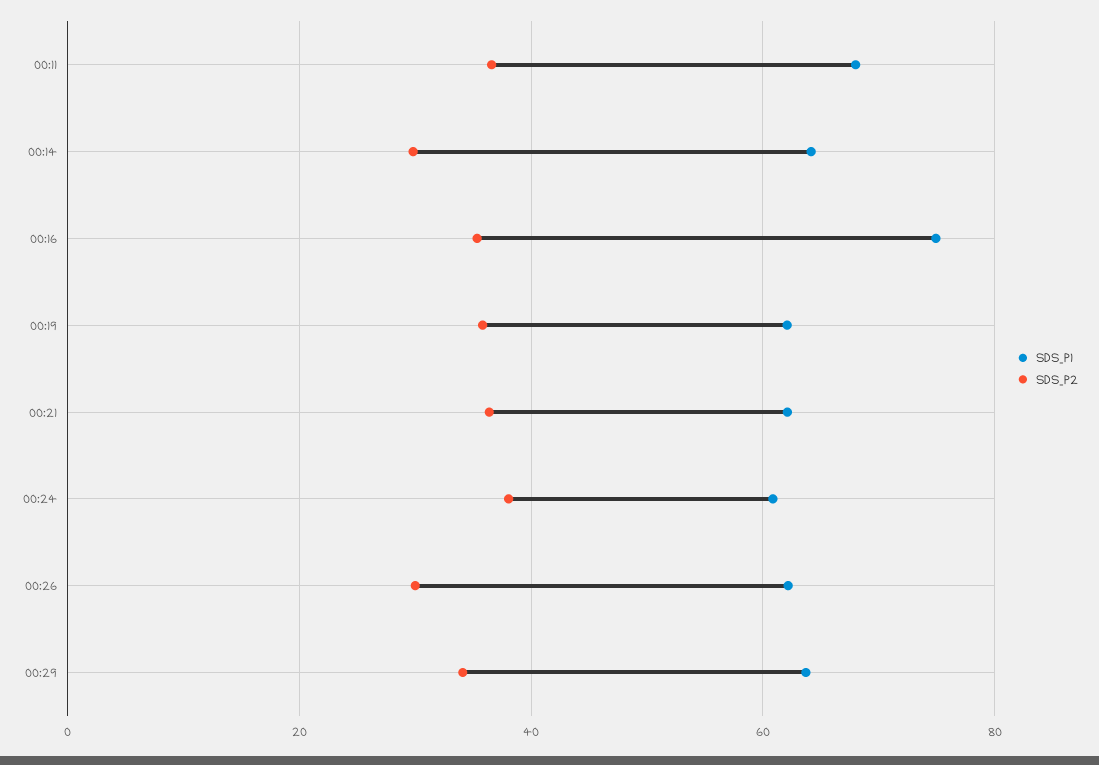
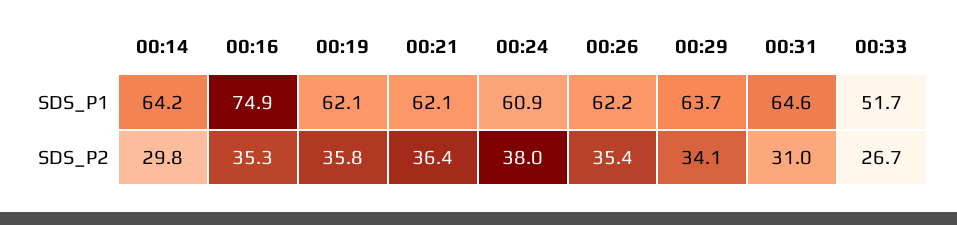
SDS_P1, 00:11: 68 -> none
SDS_P2, 00:11: 36 -> none
SDS_P2, 00:26: 30 -> 35.4
SDS_P1, 00:31: none -> 64.6
SDS_P1, 00:33: none -> 51.7
SDS_P2, 00:31: none -> 31
SDS_P2, 00:33: none -> 26.7

